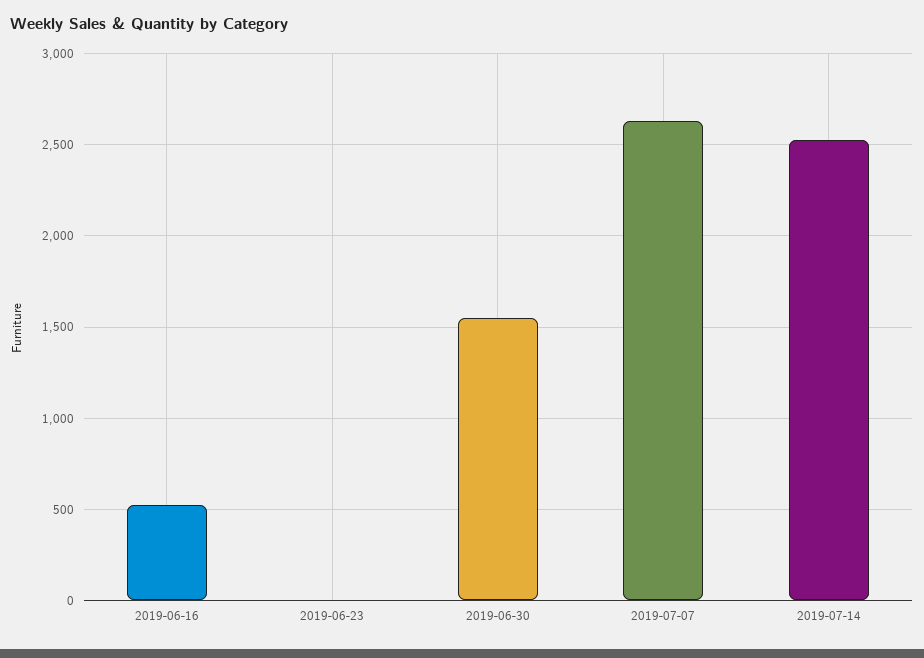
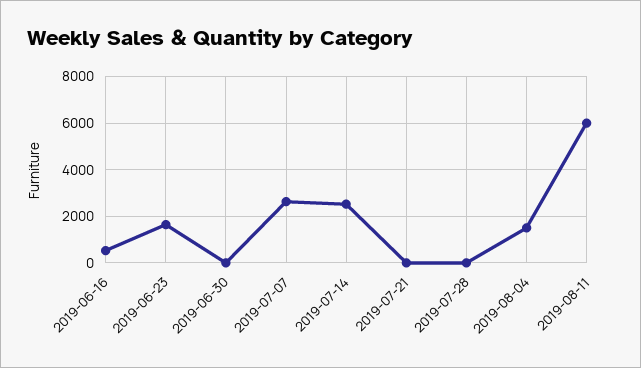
2019-06-23: 0 -> 1500
2019-06-30: 1550 -> 0
2019-07-21: none -> 0
2019-07-28: none -> 0
2019-08-04: none -> 1500
2019-08-11: none -> 6000

